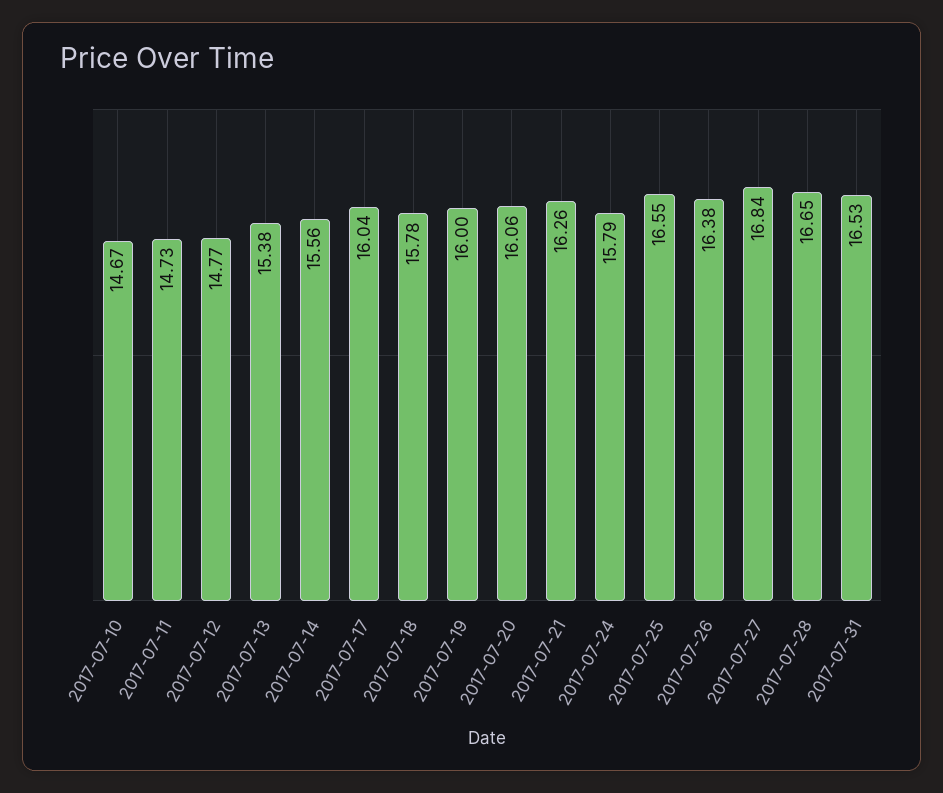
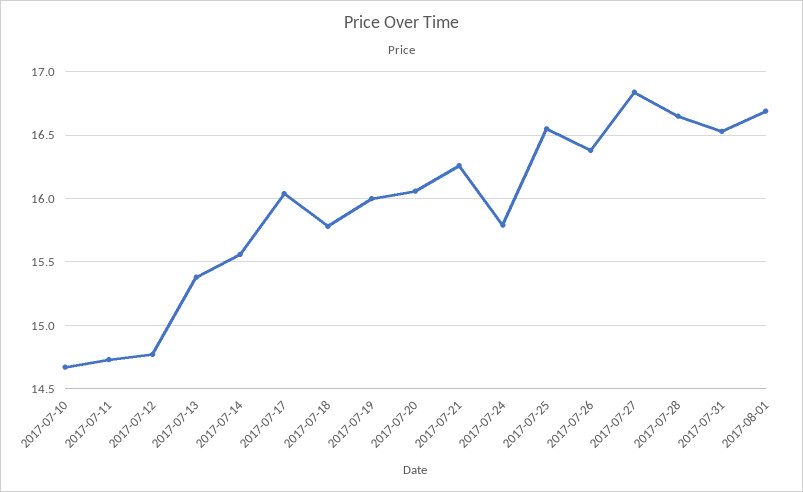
2017-08-01: none -> 16.7

